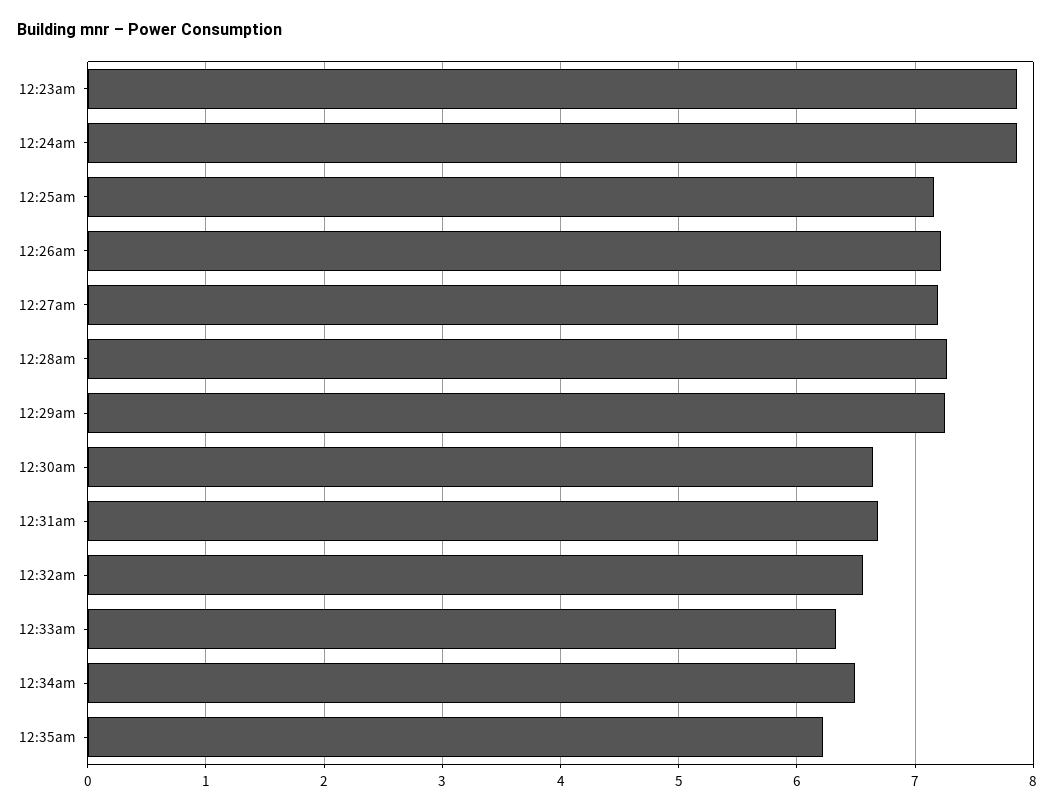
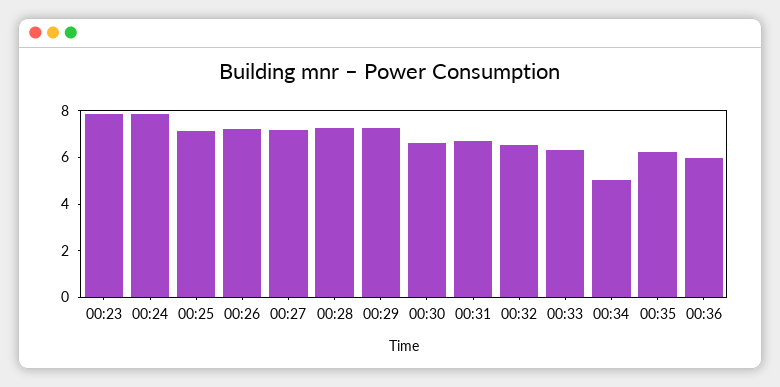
12:34am: 6.5 -> 5
00:36: none -> 6

